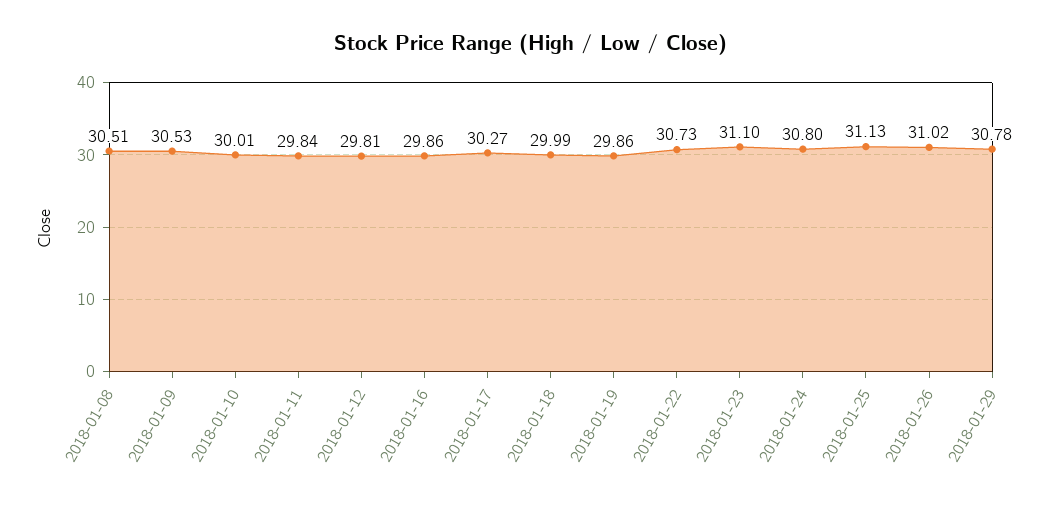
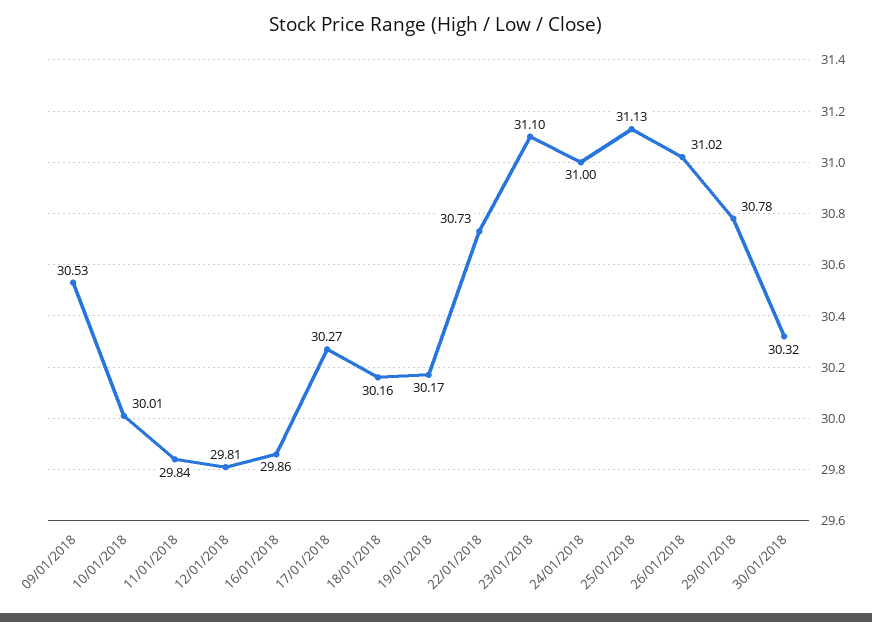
2018-01-08: 30.51 -> none
2018-01-18: 29.99 -> 30.16
2018-01-19: 29.86 -> 30.17
2018-01-24: 30.8 -> 31
30/01/2018: none -> 30.32

